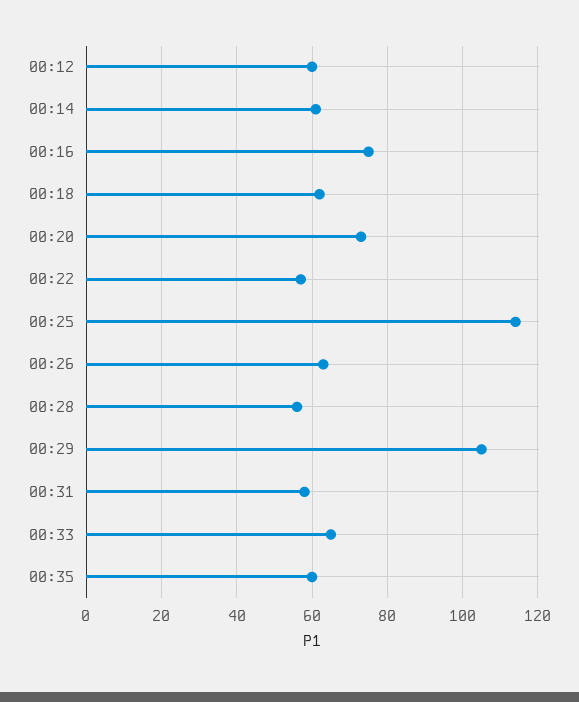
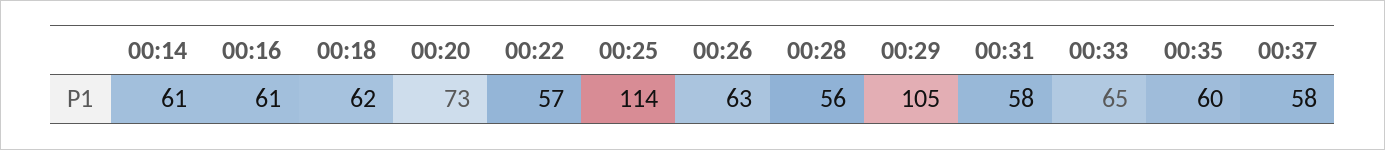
00:12: 60 -> none
00:16: 75 -> 61
00:37: none -> 58

